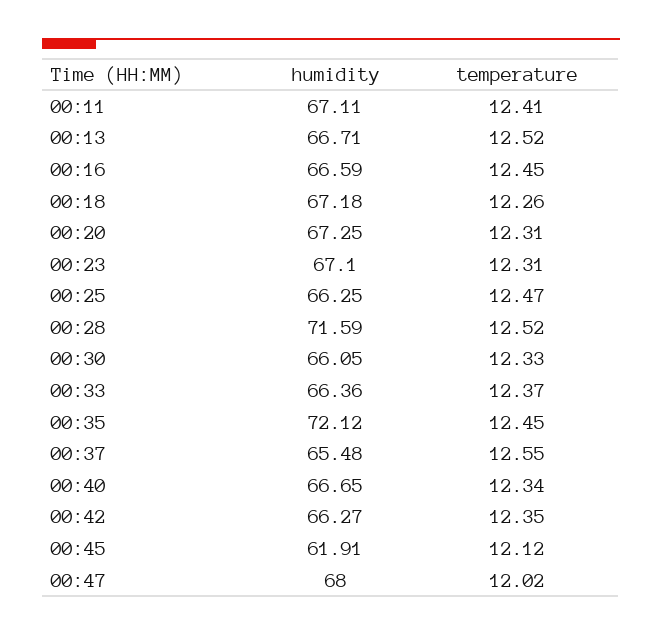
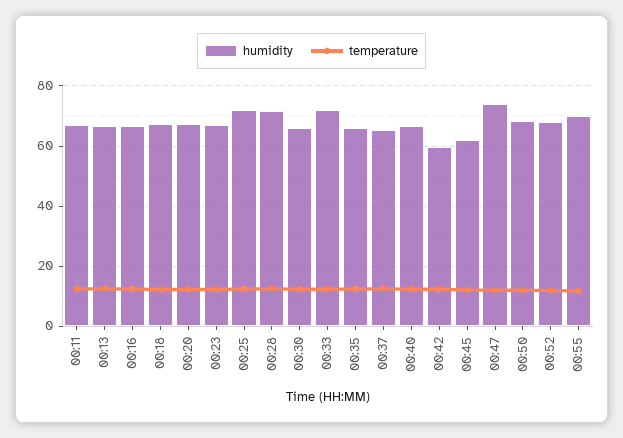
humidity, 00:25: 66.25 -> 72
humidity, 00:33: 66.36 -> 72
humidity, 00:35: 72.12 -> 66
humidity, 00:42: 66.27 -> 60
humidity, 00:47: 68 -> 74
humidity, 00:50: none -> 68
temperature, 00:50: none -> 12
humidity, 00:52: none -> 68
temperature, 00:52: none -> 12
humidity, 00:55: none -> 70
temperature, 00:55: none -> 12

